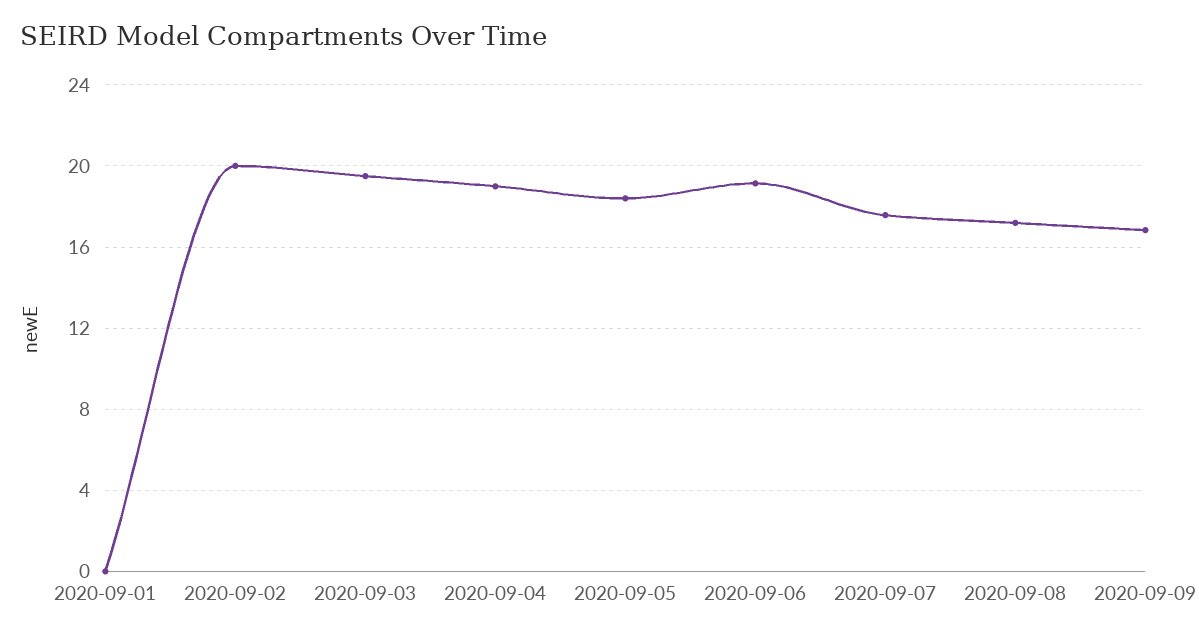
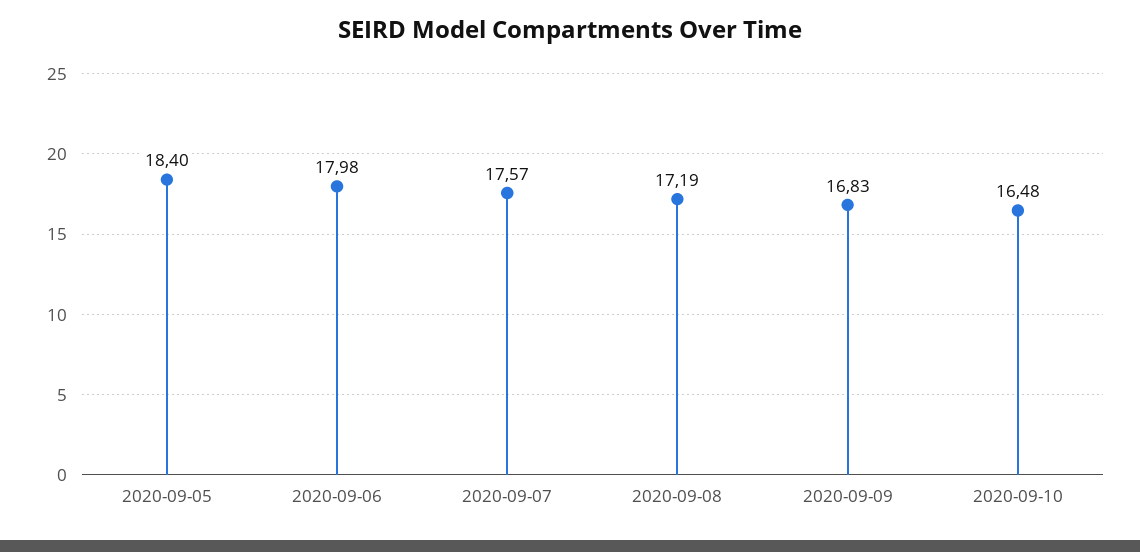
2020-09-01: 0 -> none
2020-09-02: 20 -> none
2020-09-03: 19.5 -> none
2020-09-04: 19 -> none
2020-09-06: 19 -> 17.98
2020-09-10: none -> 16.48

